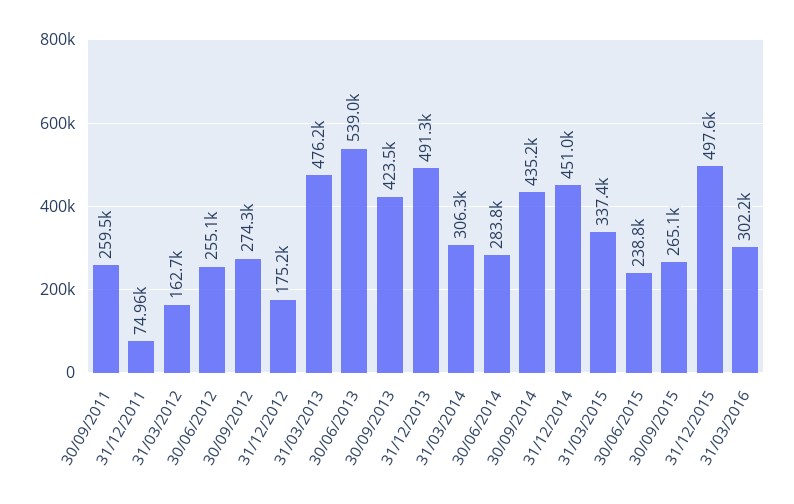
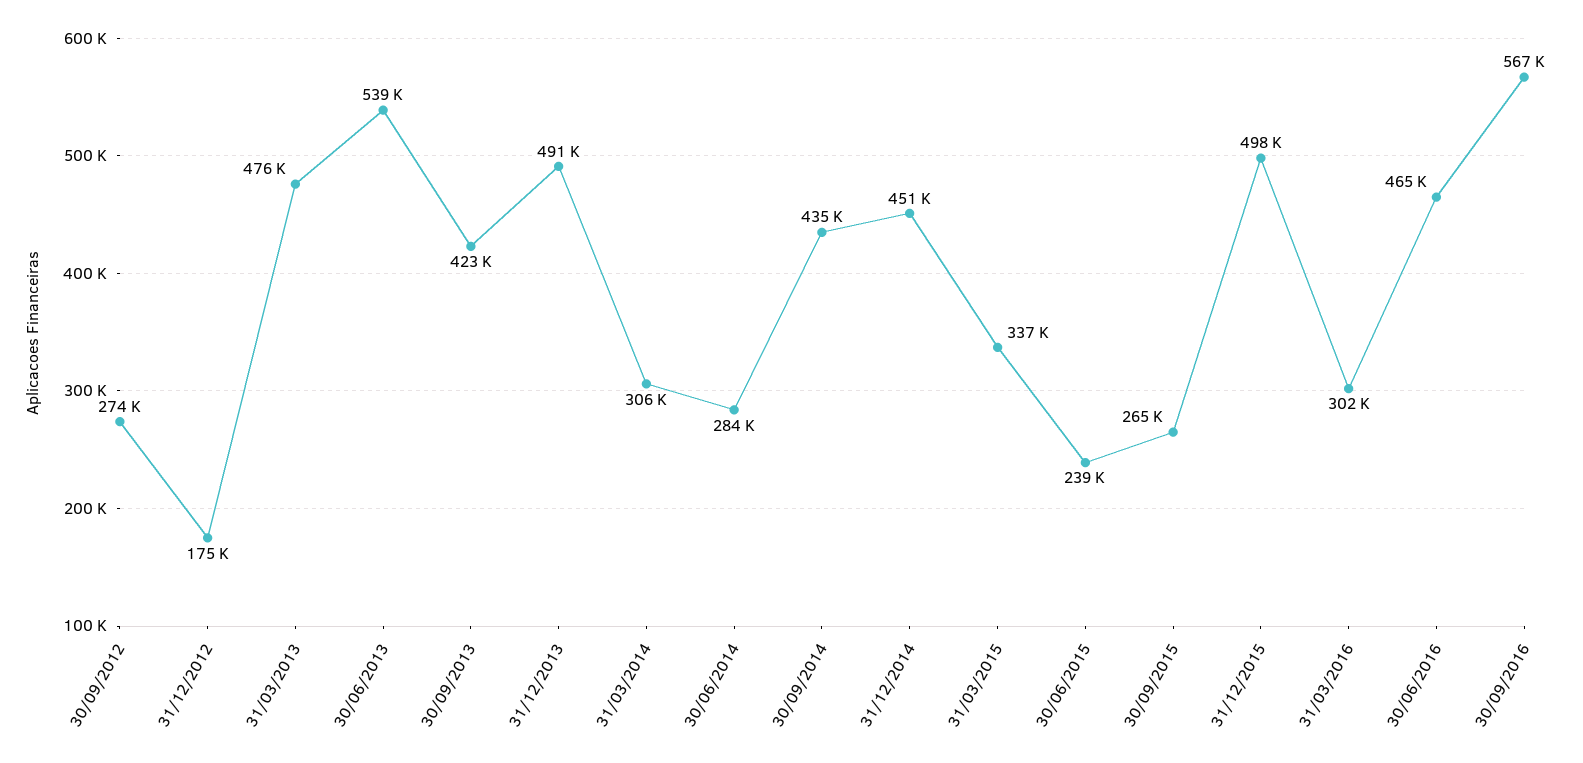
30/09/2011: 259500 -> none
31/12/2011: 74960 -> none
31/03/2012: 162700 -> none
30/06/2012: 255100 -> none
30/06/2016: none -> 465000
30/09/2016: none -> 567000

